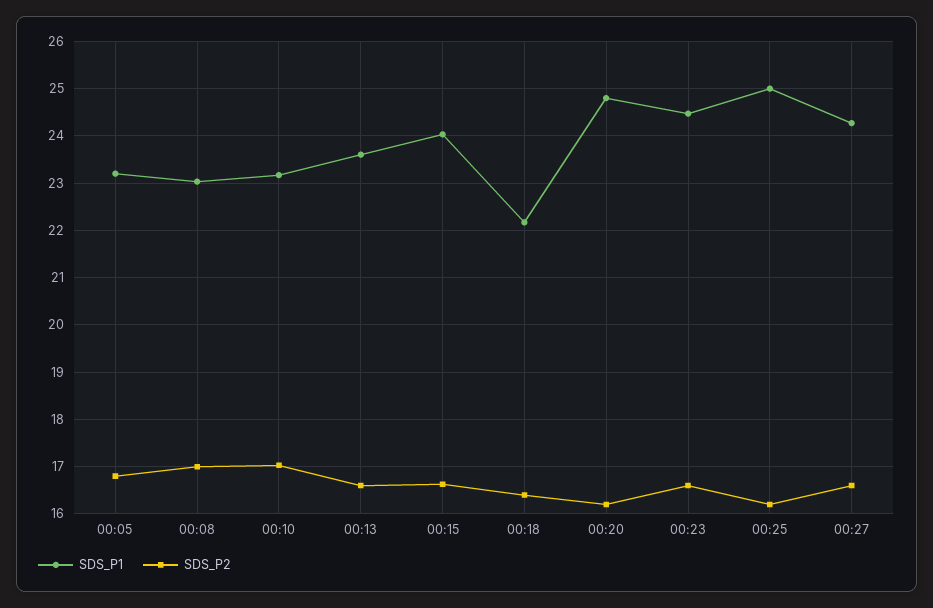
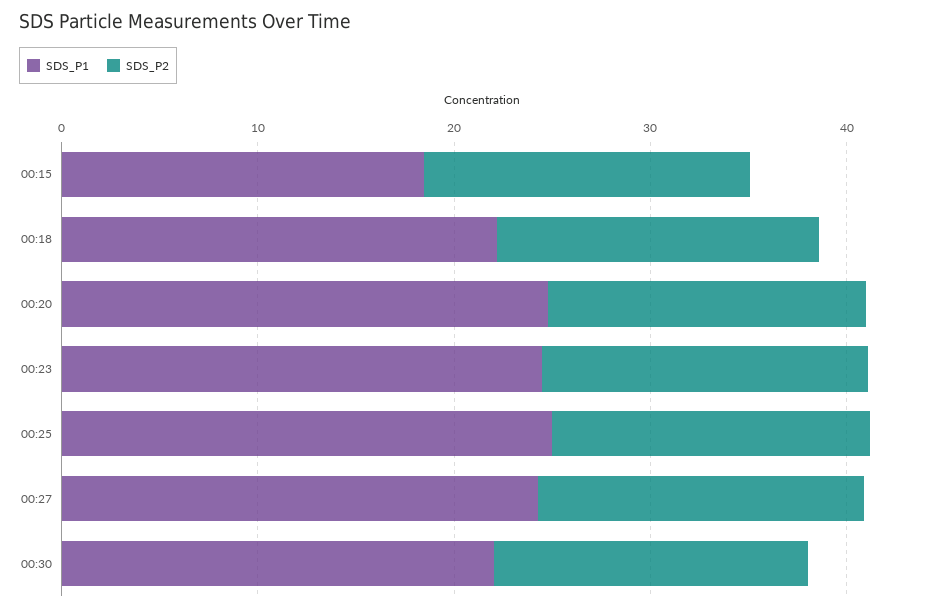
SDS_P1, 00:05: 23.2 -> none
SDS_P2, 00:05: 16.8 -> none
SDS_P1, 00:08: 23 -> none
SDS_P2, 00:08: 17 -> none
SDS_P1, 00:10: 23.2 -> none
SDS_P2, 00:10: 17 -> none
SDS_P1, 00:13: 23.6 -> none
SDS_P2, 00:13: 16.6 -> none
SDS_P1, 00:15: 24 -> 18
SDS_P1, 00:30: none -> 22
SDS_P2, 00:30: none -> 16

